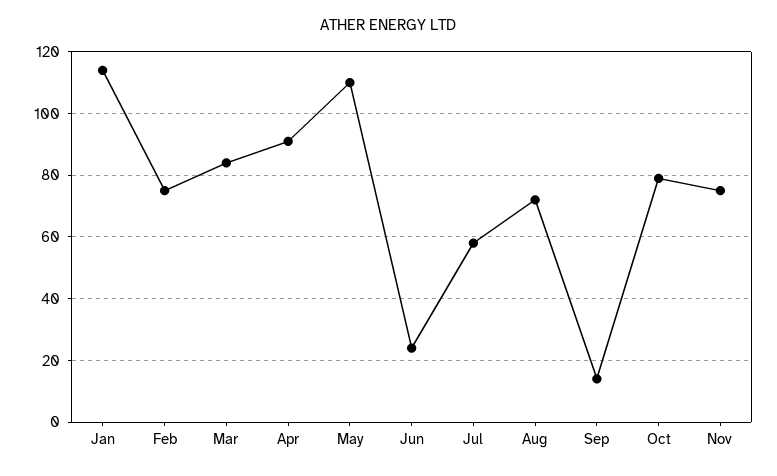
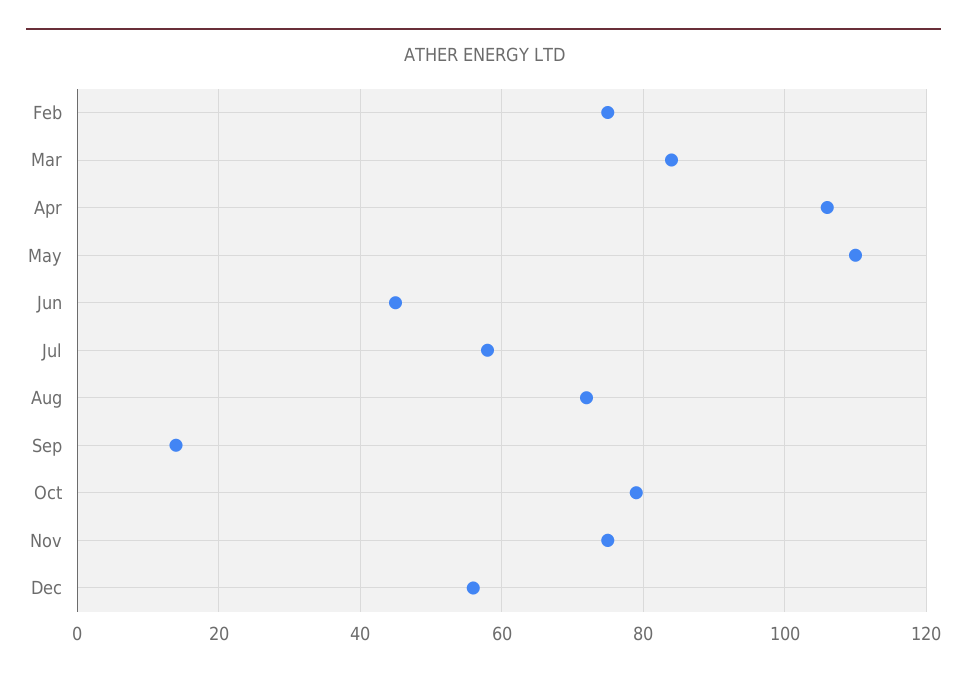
Jan: 115 -> none
Apr: 90 -> 105
Jun: 25 -> 45
Dec: none -> 55

